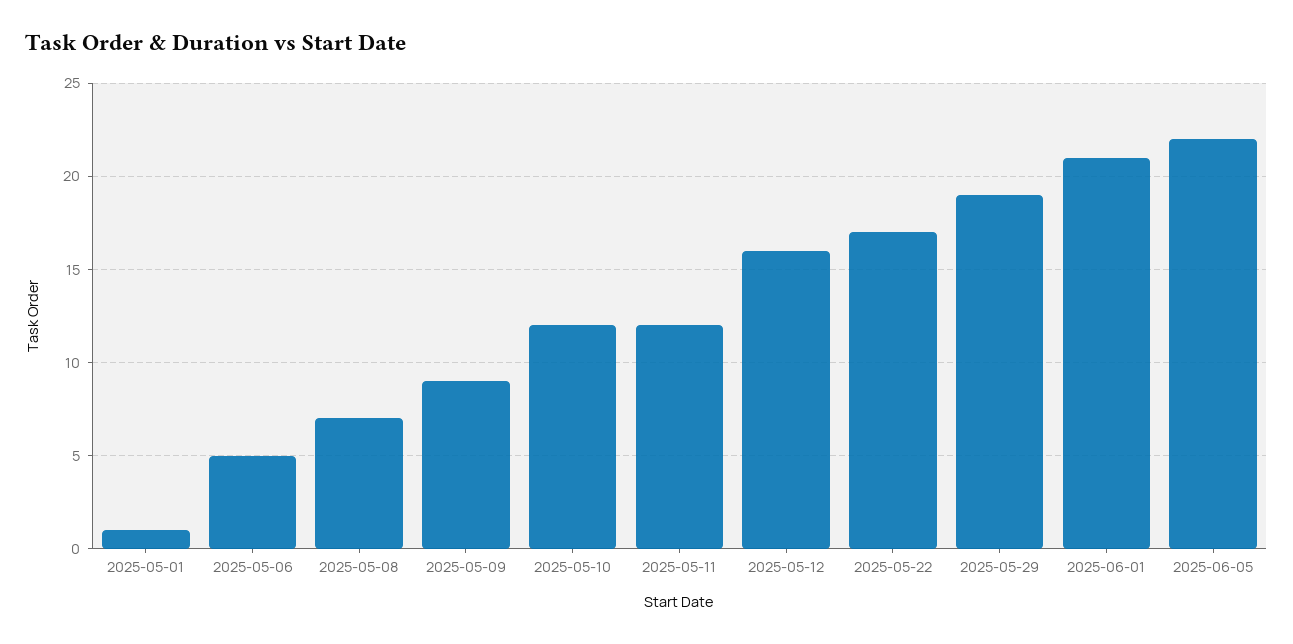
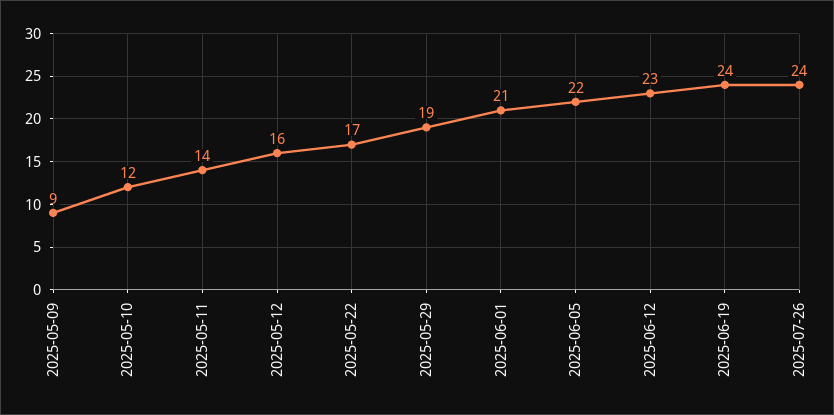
2025-05-01: 1 -> none
2025-05-06: 5 -> none
2025-05-08: 7 -> none
2025-05-11: 12 -> 14
2025-06-12: none -> 23
2025-06-19: none -> 24
2025-07-26: none -> 24

